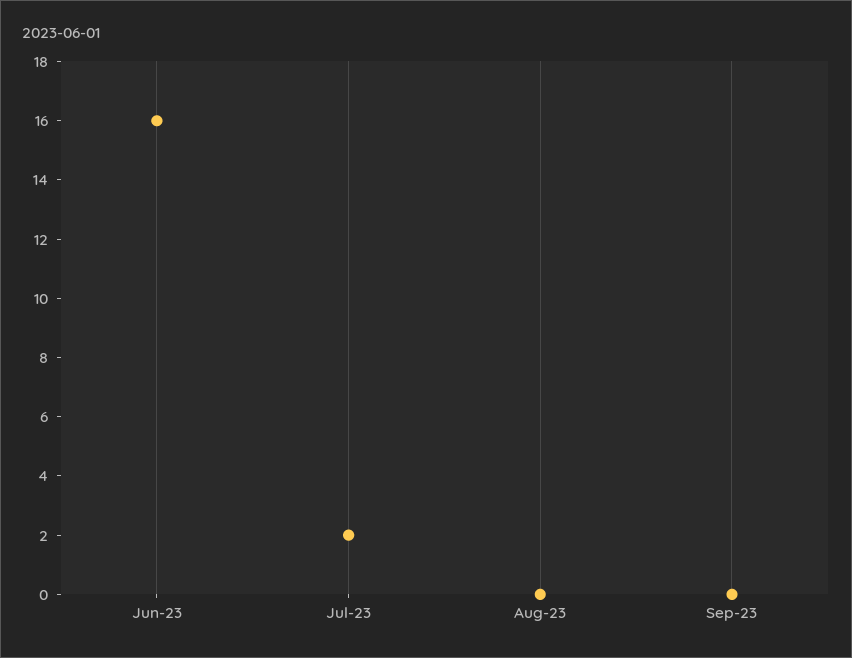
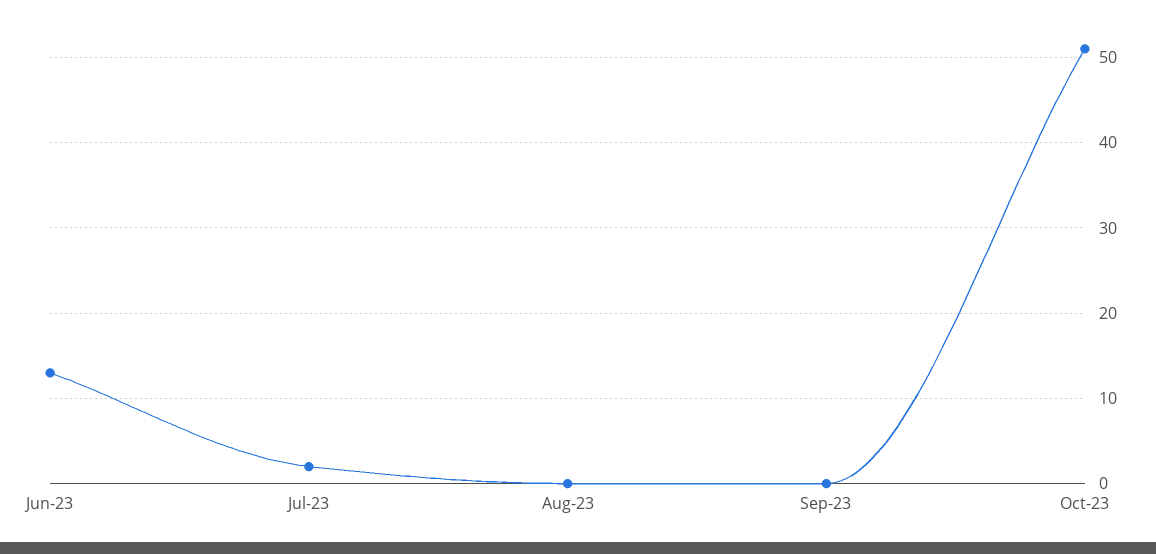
Jun-23: 16 -> 13
Oct-23: none -> 51

